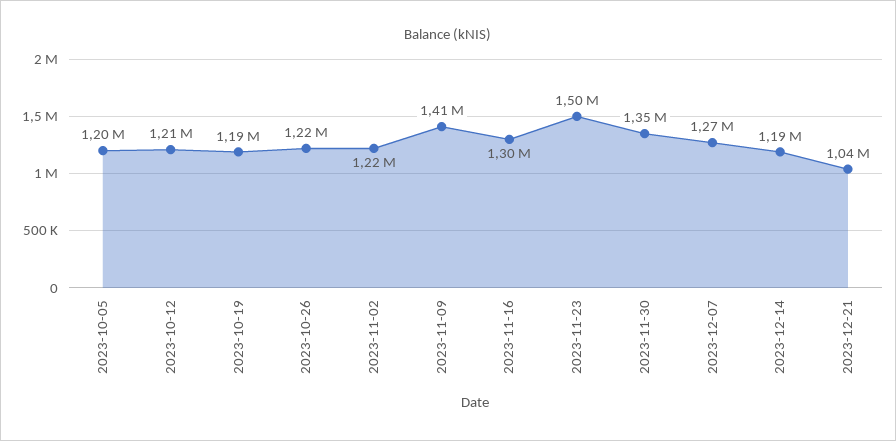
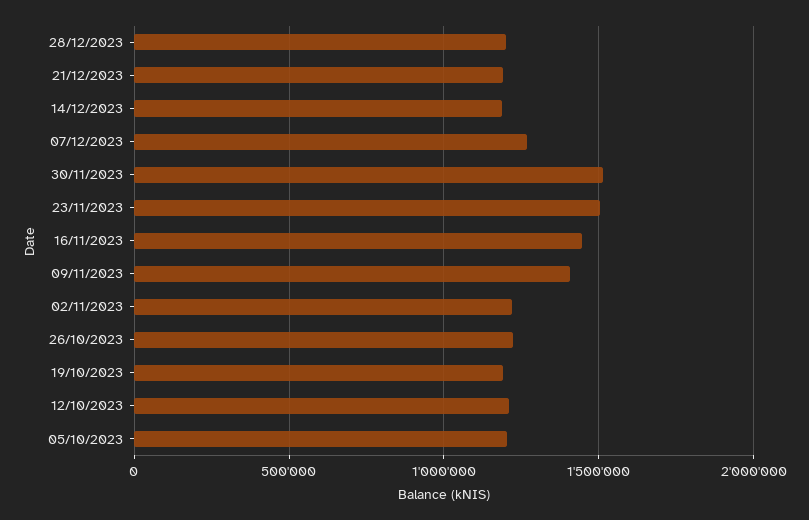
2023-11-16: 1300000 -> 1450000
2023-11-30: 1350000 -> 1500000
2023-12-21: 1040000 -> 1200000
28/12/2023: none -> 1200000

